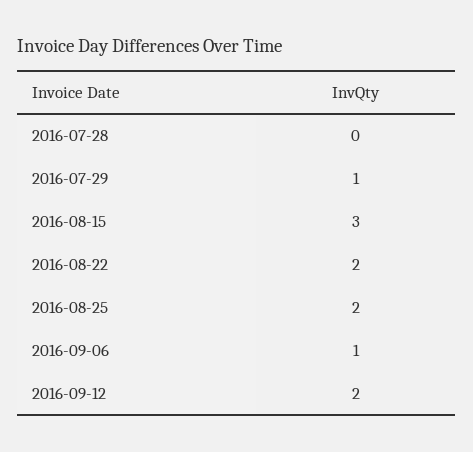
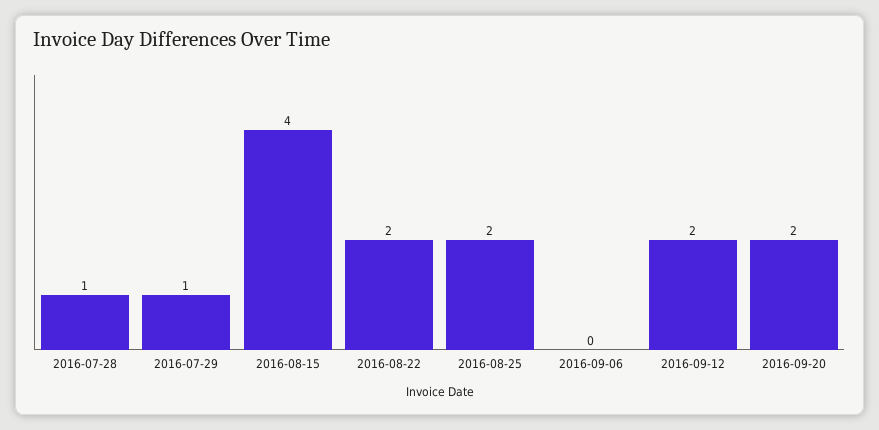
2016-07-28: 0 -> 1
2016-08-15: 3 -> 4
2016-09-06: 1 -> 0
2016-09-20: none -> 2

